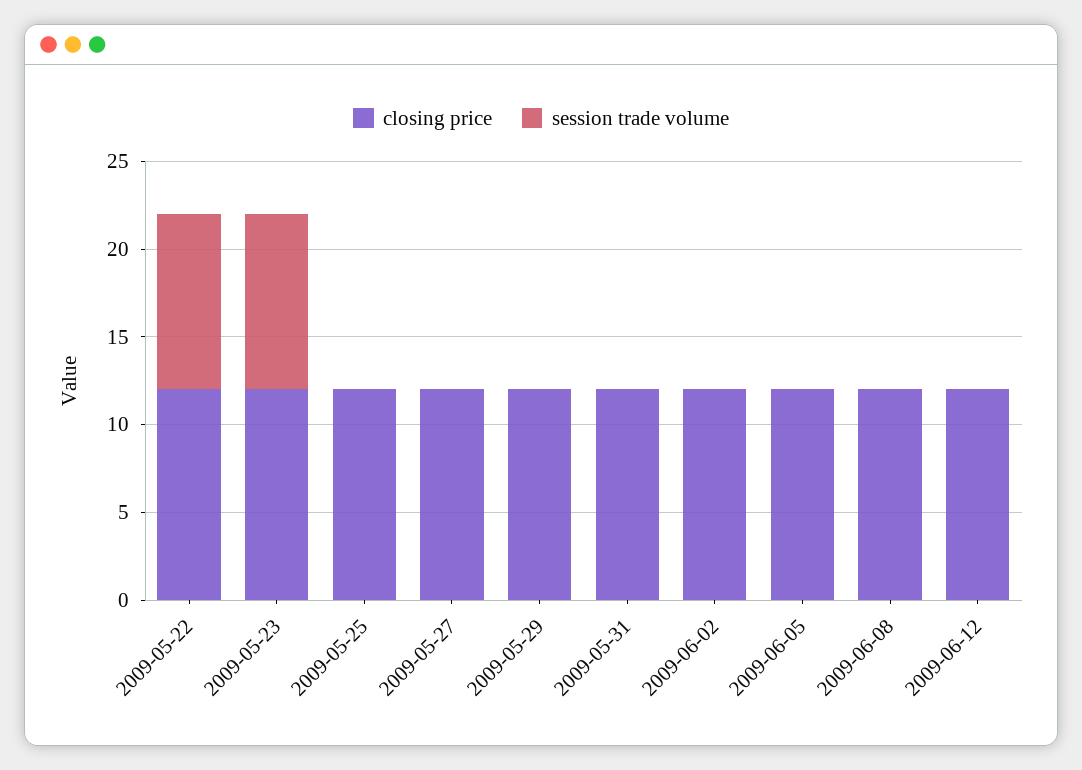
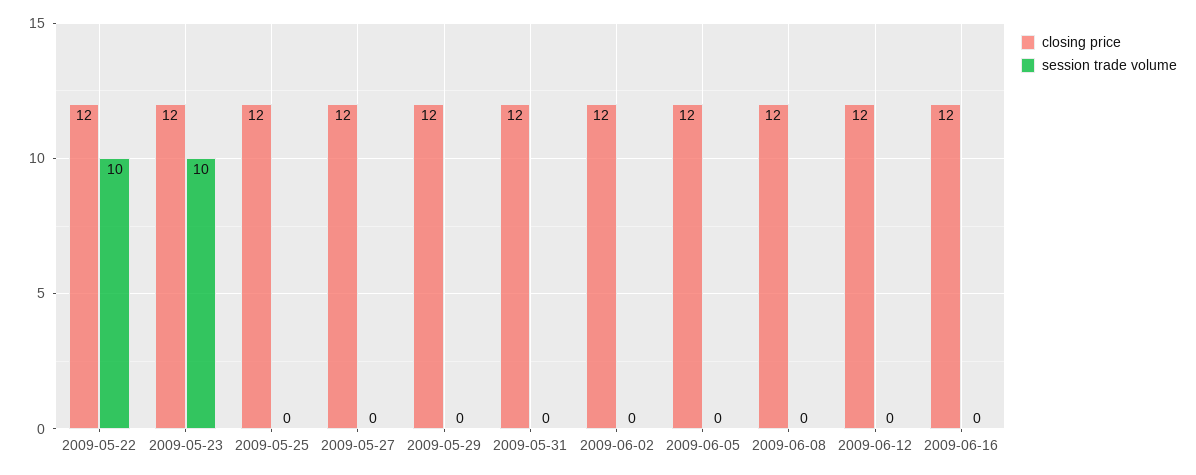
closing price, 2009-06-16: none -> 12
session trade volume, 2009-06-16: none -> 0

